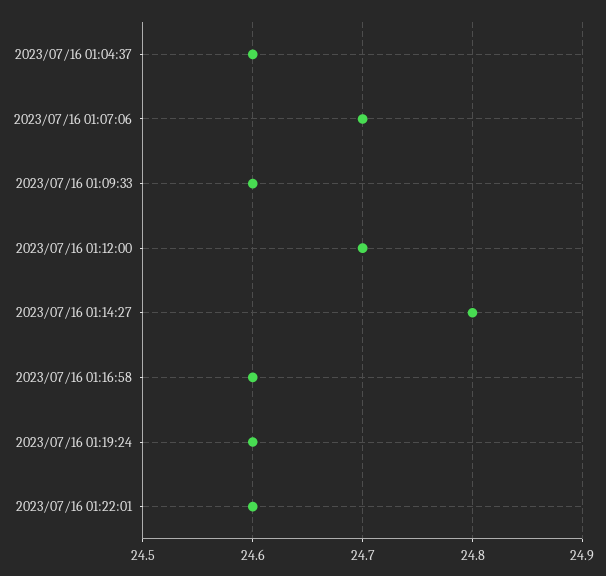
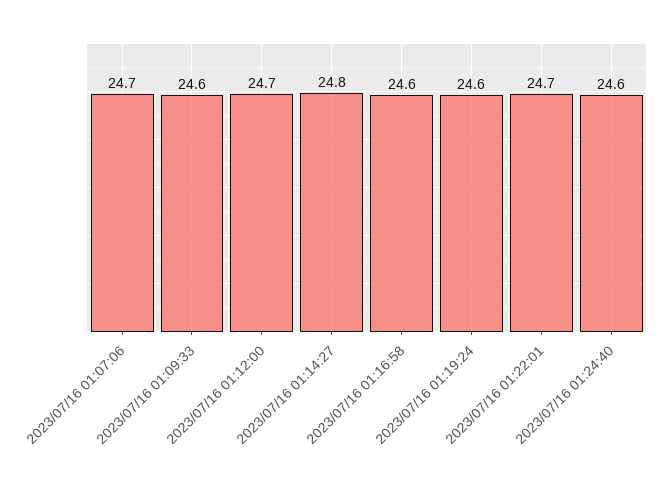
2023/07/16 01:04:37: 24.6 -> none
2023/07/16 01:22:01: 24.6 -> 24.7
2023/07/16 01:24:40: none -> 24.6

